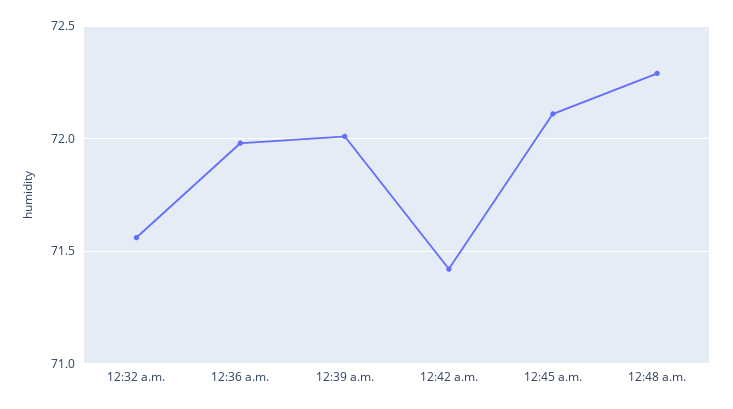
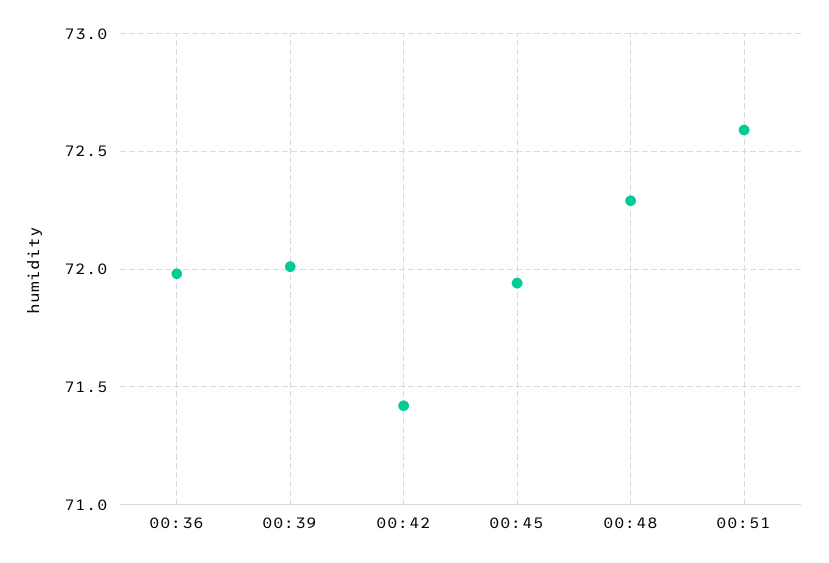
12:32 a.m.: 71.55 -> none
12:45 a.m.: 72.1 -> 71.95
00:51: none -> 72.6

